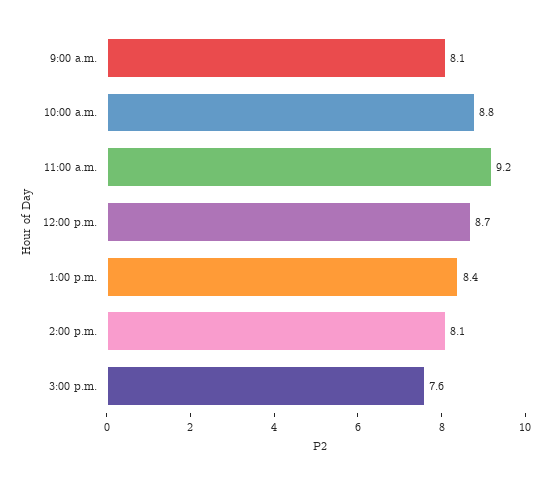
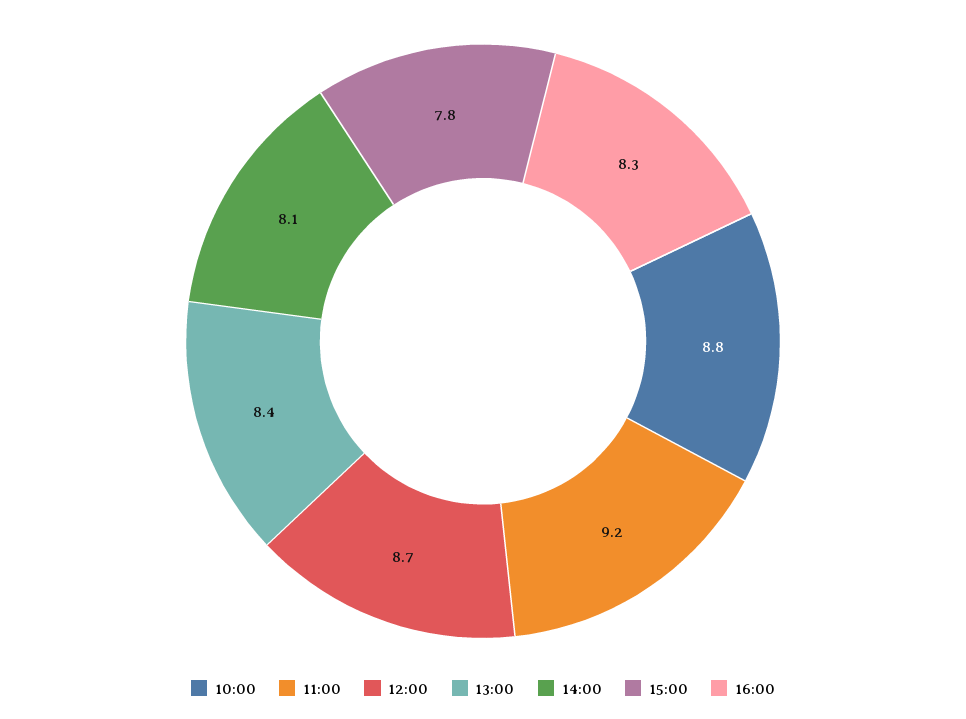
9:00 a.m.: 8.1 -> none
3:00 p.m.: 7.6 -> 7.8
16:00: none -> 8.3

